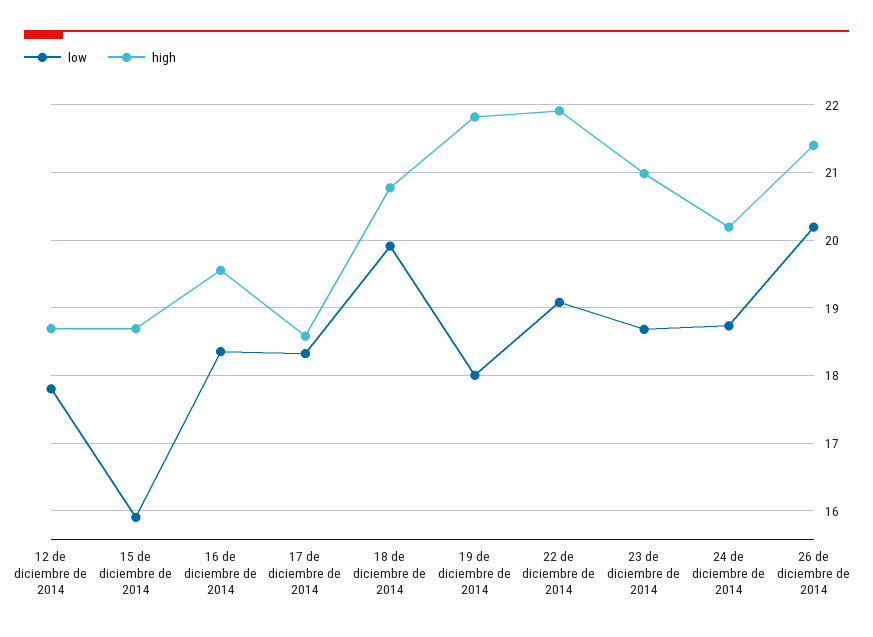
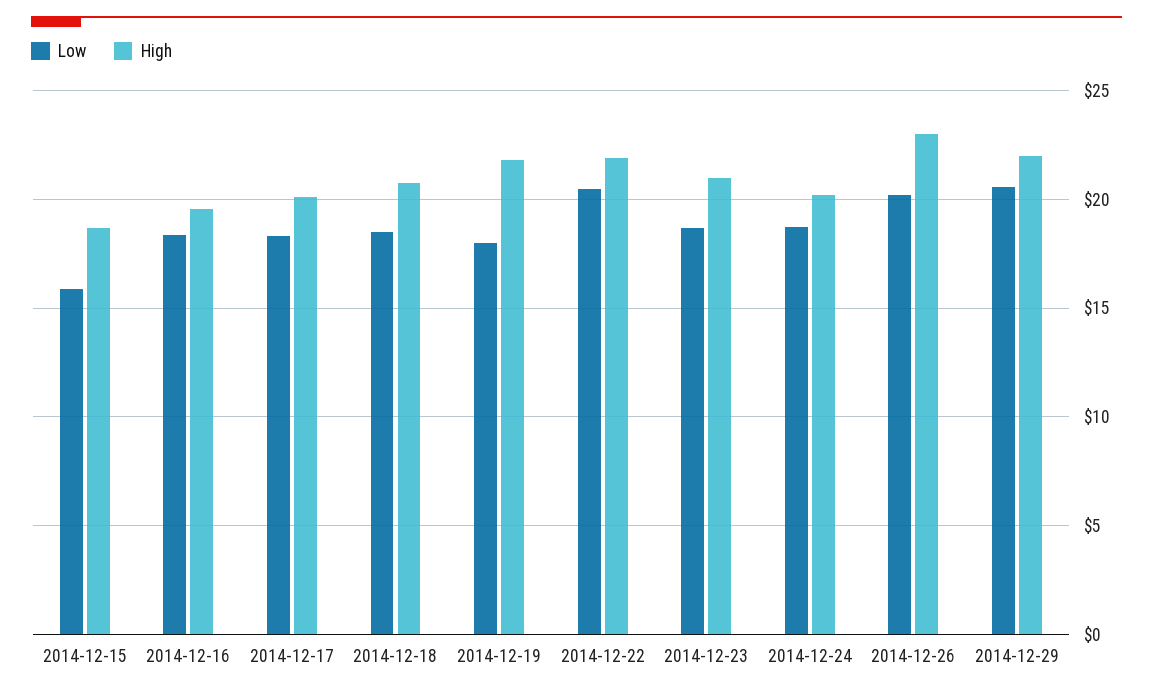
low, 12 de diciembre de 2014: 17.8 -> none
high, 12 de diciembre de 2014: 18.7 -> none
high, 17 de diciembre de 2014: 18.6 -> 20
low, 18 de diciembre de 2014: 19.9 -> 18.5
low, 22 de diciembre de 2014: 19.1 -> 20.5
high, 26 de diciembre de 2014: 21.4 -> 23
low, 2014-12-29: none -> 20.5
high, 2014-12-29: none -> 22

